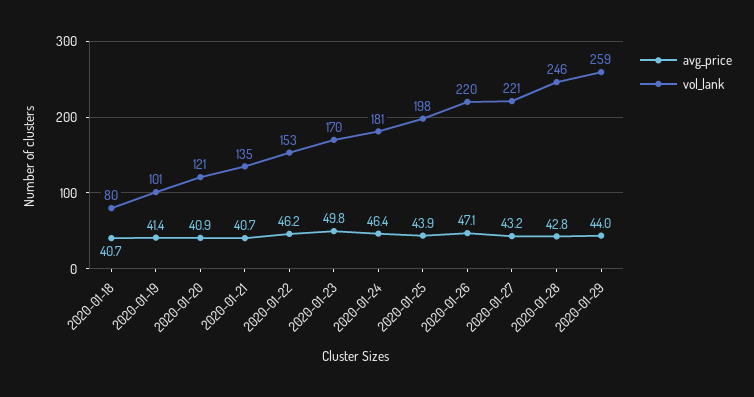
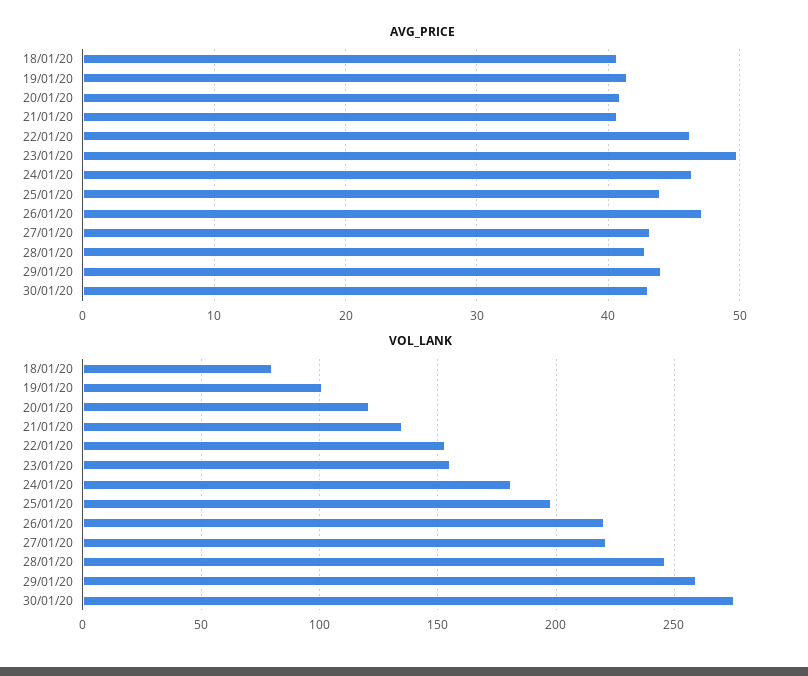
vol_lank, 2020-01-23: 170 -> 155
avg_price, 30/01/20: none -> 43
vol_lank, 30/01/20: none -> 275

